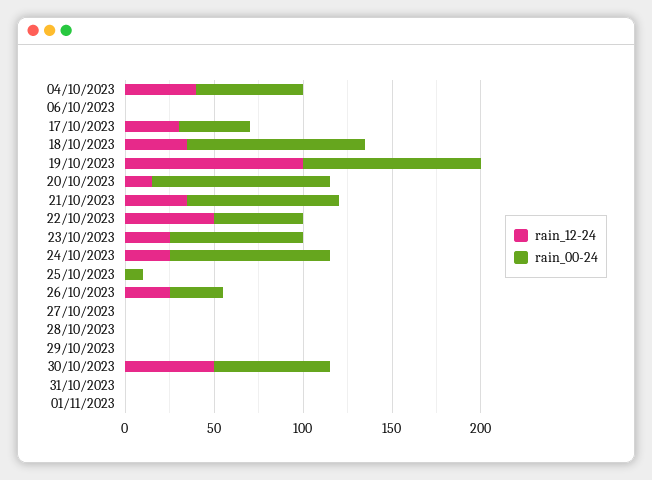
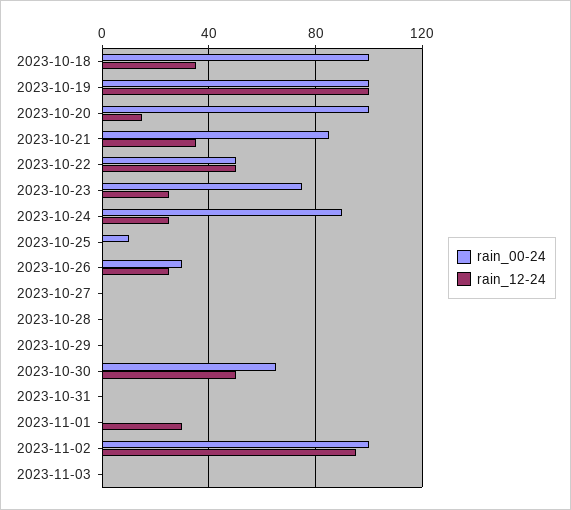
rain_12-24, 04/10/2023: 40 -> none
rain_00-24, 04/10/2023: 60 -> none
rain_12-24, 06/10/2023: 0 -> none
rain_00-24, 06/10/2023: 0 -> none
rain_12-24, 17/10/2023: 30 -> none
rain_00-24, 17/10/2023: 40 -> none
rain_12-24, 01/11/2023: 0 -> 30
rain_00-24, 2023-11-02: none -> 100
rain_12-24, 2023-11-02: none -> 95
rain_00-24, 2023-11-03: none -> 0
rain_12-24, 2023-11-03: none -> 0

